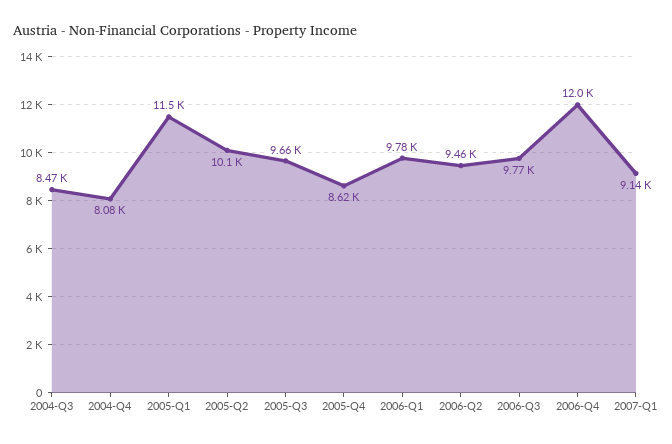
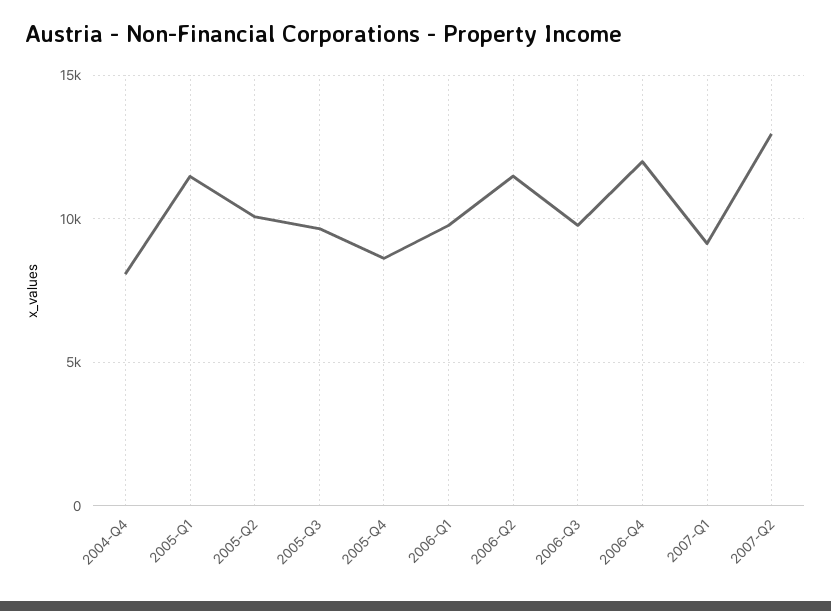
2004-Q3: 8470 -> none
2006-Q2: 9460 -> 11500
2007-Q2: none -> 13000

